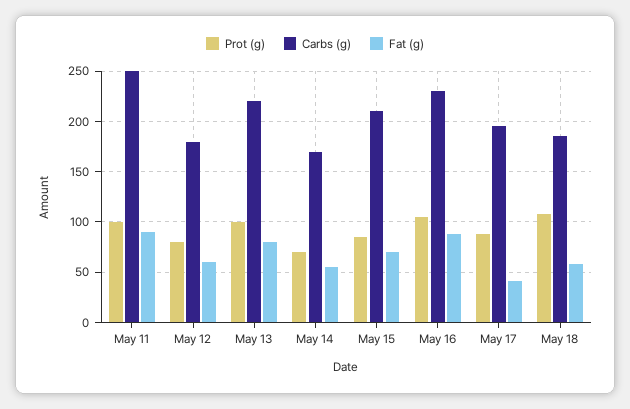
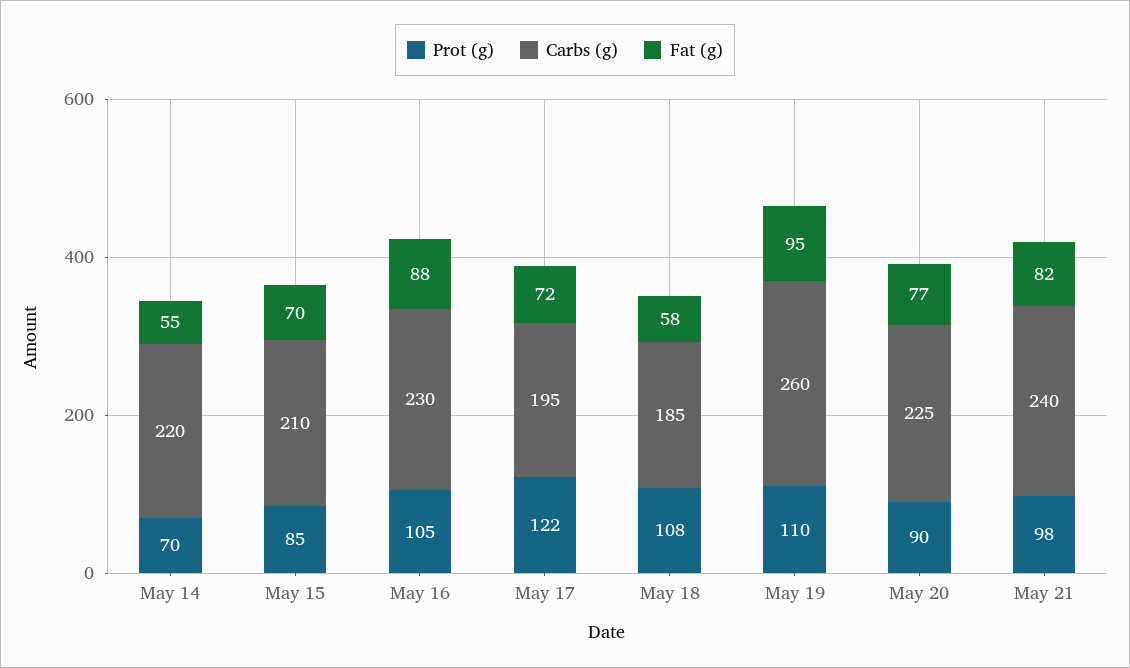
Prot (g), May 11: 100 -> none
Carbs (g), May 11: 250 -> none
Fat (g), May 11: 90 -> none
Prot (g), May 12: 80 -> none
Carbs (g), May 12: 180 -> none
Fat (g), May 12: 60 -> none
Prot (g), May 13: 100 -> none
Carbs (g), May 13: 220 -> none
Fat (g), May 13: 80 -> none
Carbs (g), May 14: 170 -> 220
Prot (g), May 17: 90 -> 122
Fat (g), May 17: 40 -> 72
Prot (g), May 19: none -> 110
Carbs (g), May 19: none -> 260
Fat (g), May 19: none -> 95
Prot (g), May 20: none -> 90
Carbs (g), May 20: none -> 225
Fat (g), May 20: none -> 77
Prot (g), May 21: none -> 98
Carbs (g), May 21: none -> 240
Fat (g), May 21: none -> 82

